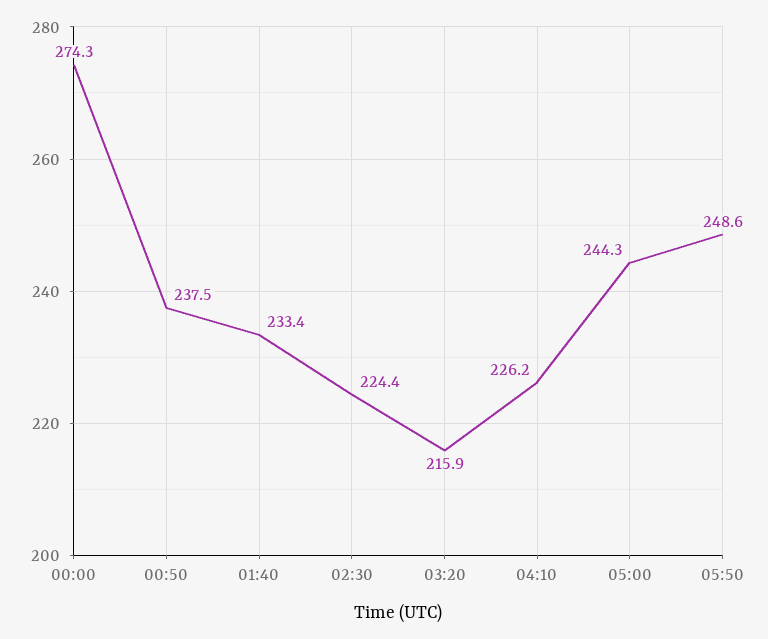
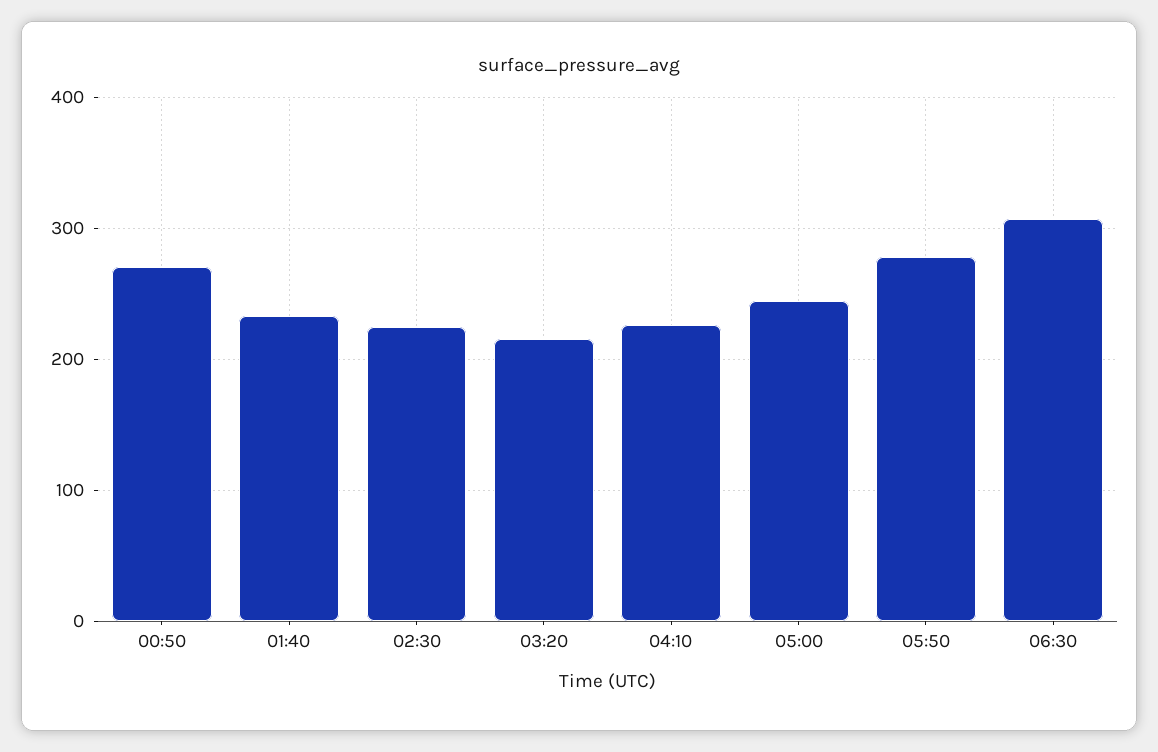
00:00: 274.3 -> none
00:50: 237.5 -> 270
05:50: 248.6 -> 280
06:30: none -> 310

